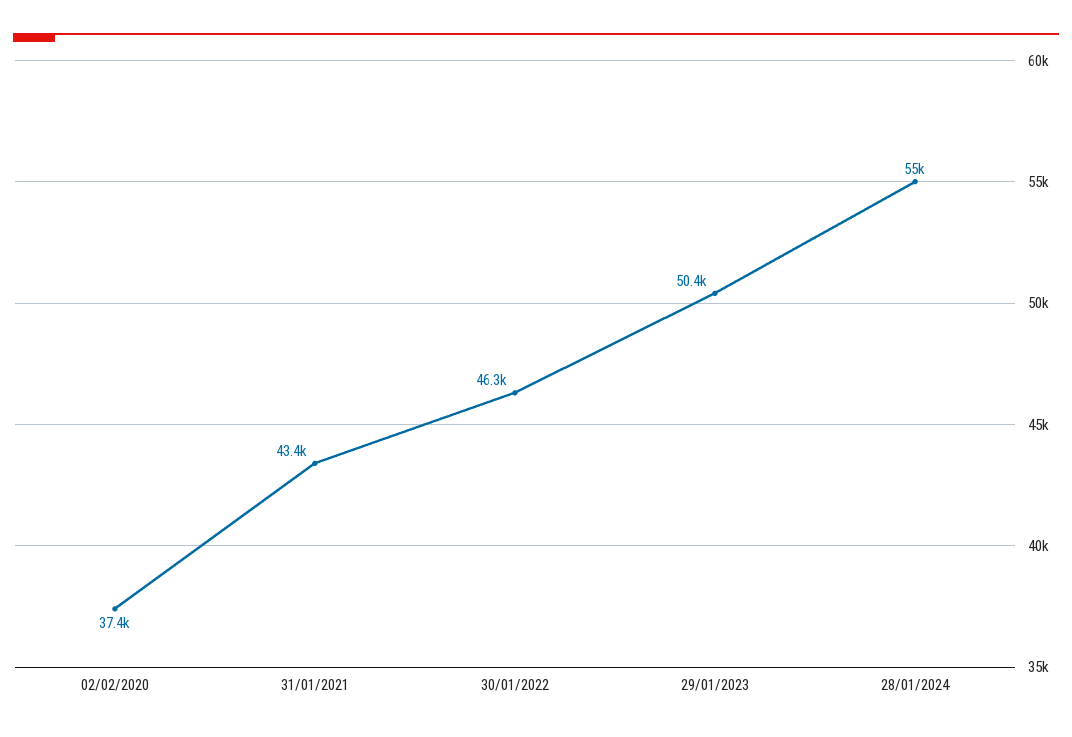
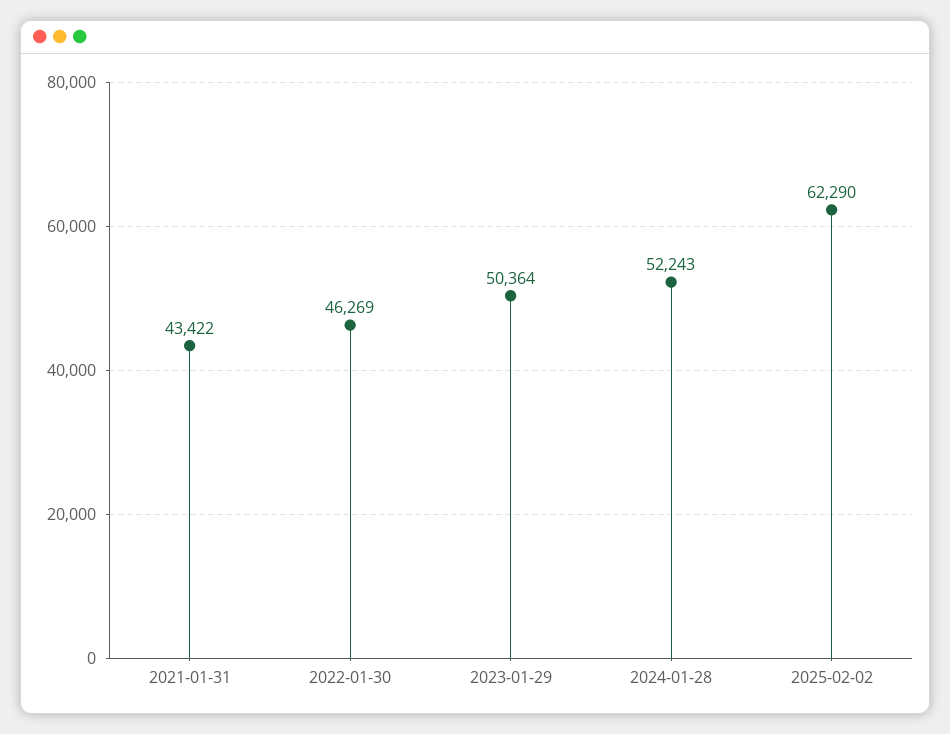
02/02/2020: 37400 -> none
28/01/2024: 55000 -> 52243
2025-02-02: none -> 62290

